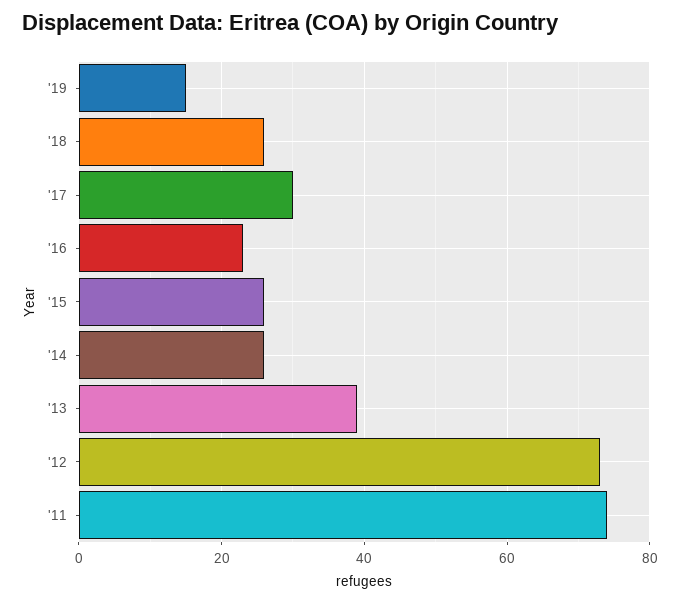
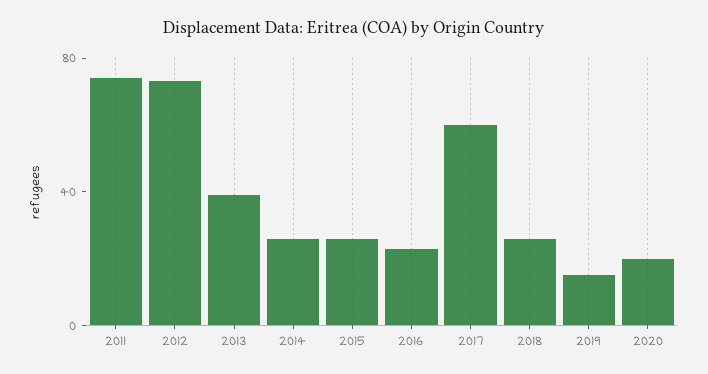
'17: 30 -> 60
2020: none -> 20

